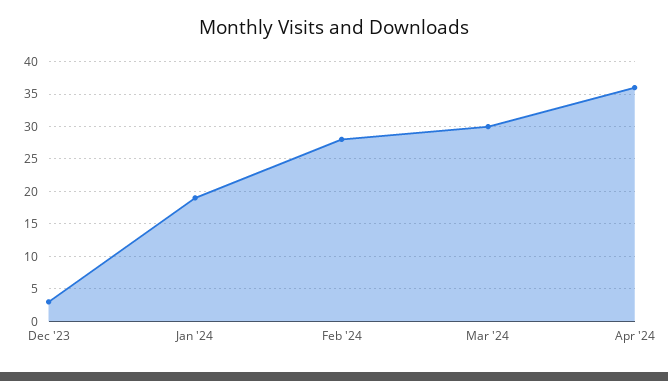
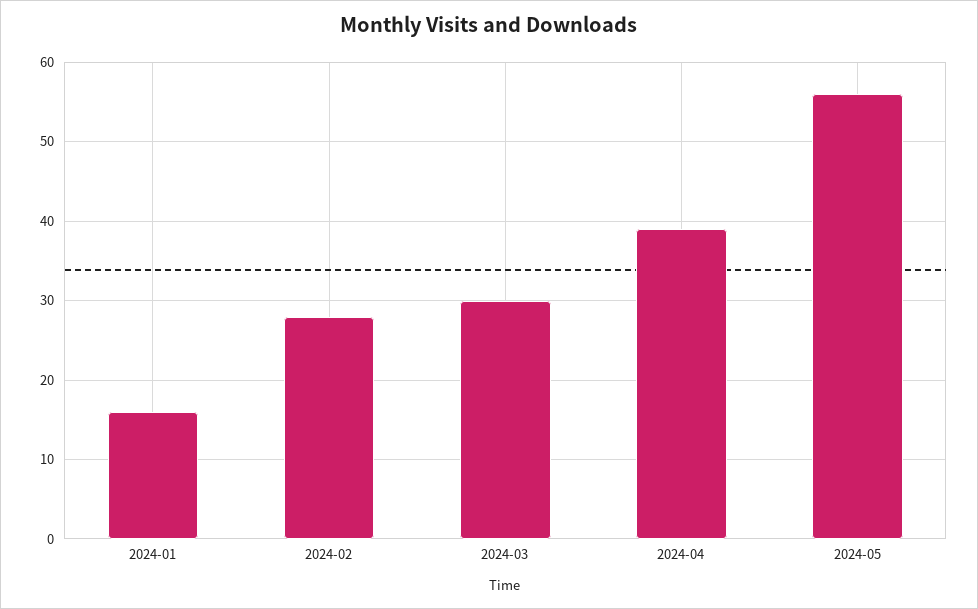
Dec '23: 3 -> none
Jan '24: 19 -> 16
Apr '24: 36 -> 39
2024-05: none -> 56

